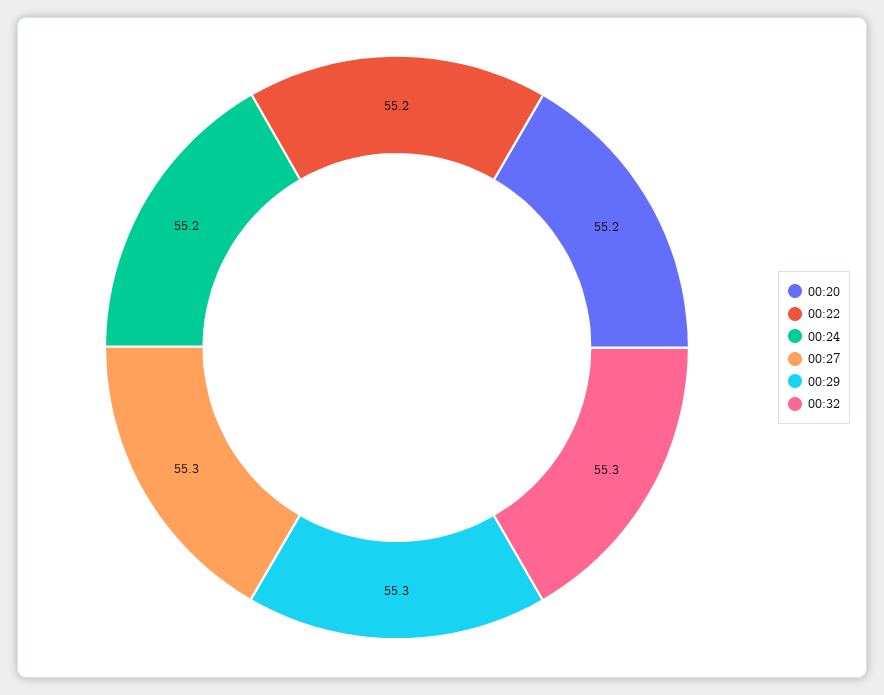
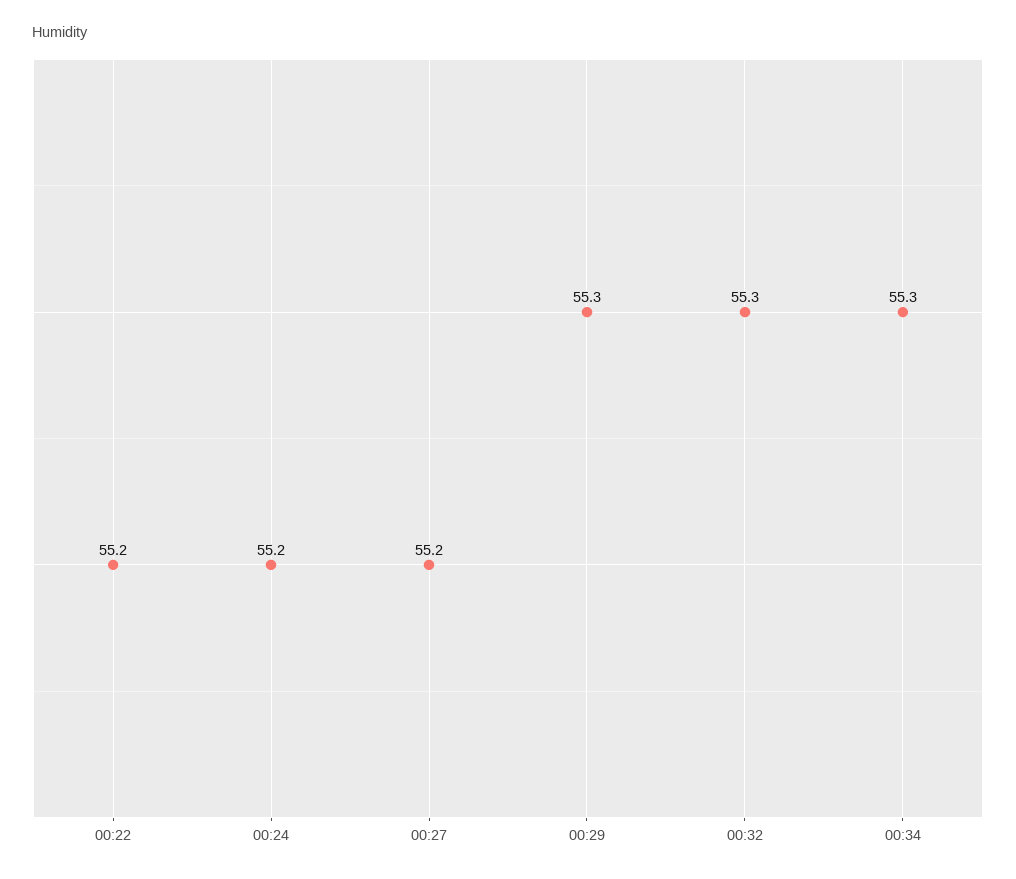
00:20: 55.2 -> none
00:27: 55.3 -> 55.2
00:34: none -> 55.3

